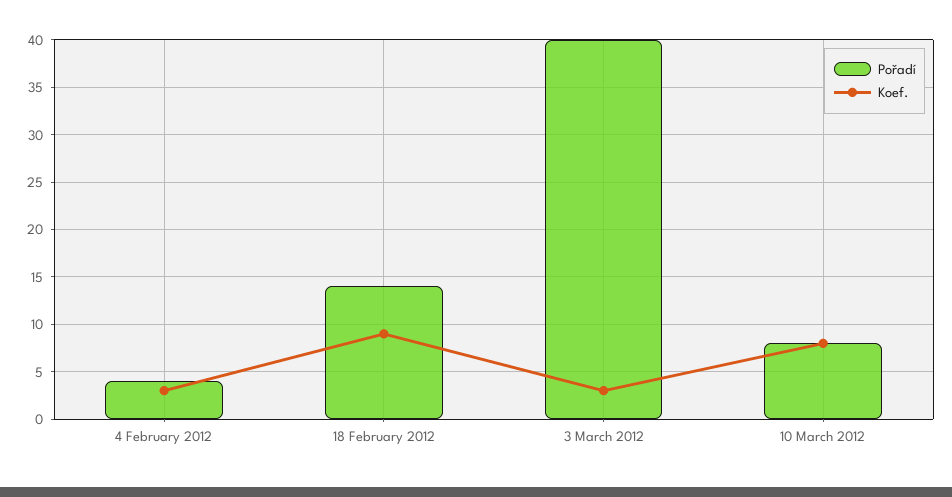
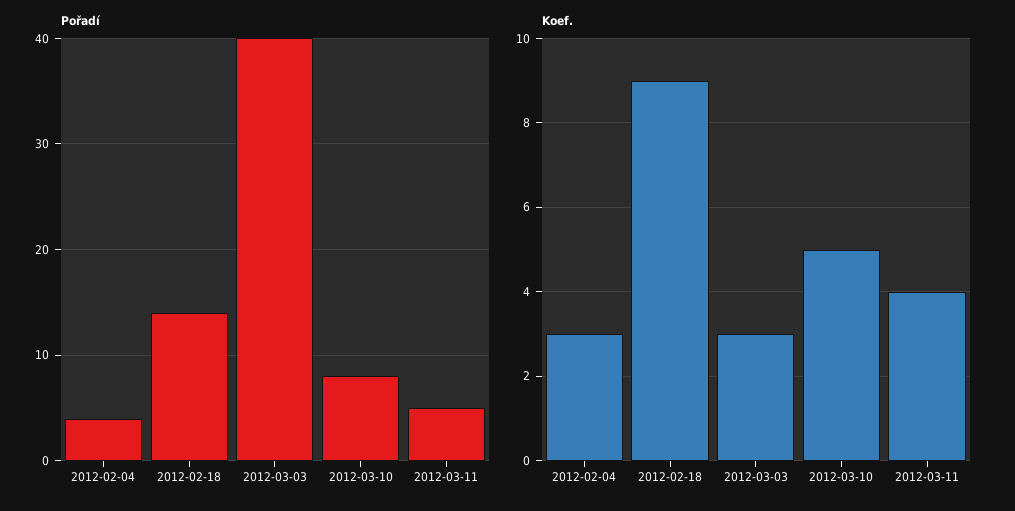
Koef., 10 March 2012: 8 -> 5
Pořadí, 2012-03-11: none -> 5
Koef., 2012-03-11: none -> 4

